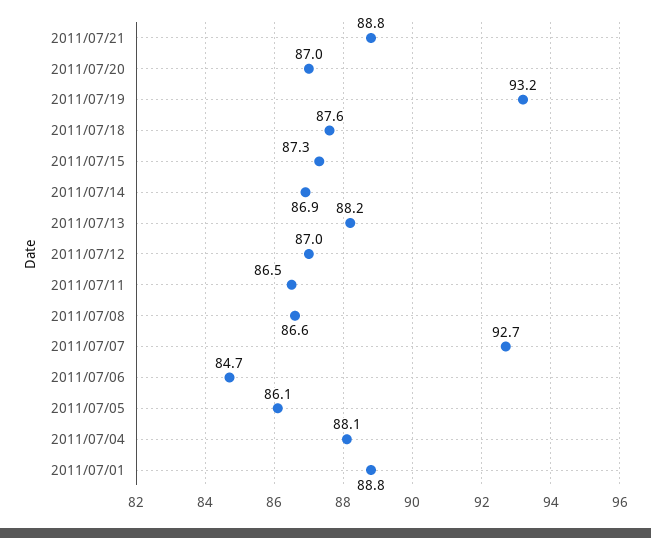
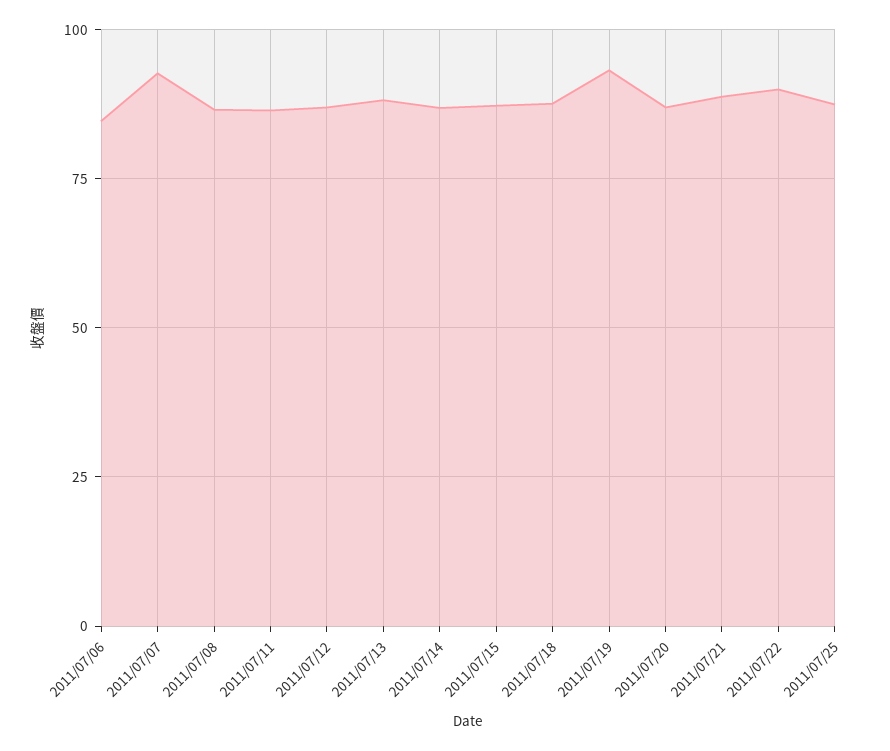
2011/07/05: 86.1 -> none
2011/07/04: 88.1 -> none
2011/07/01: 88.8 -> none
2011/07/22: none -> 90
2011/07/25: none -> 87.5

